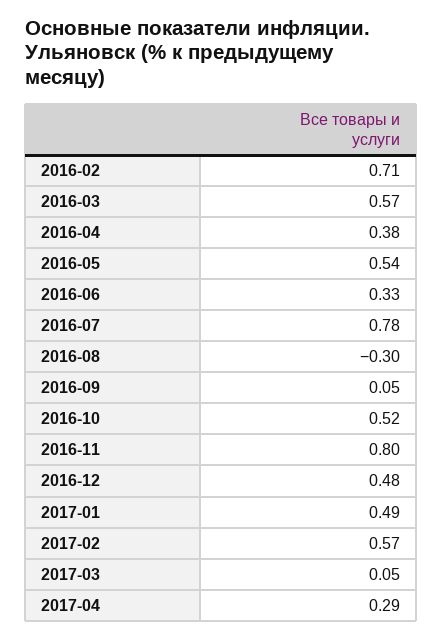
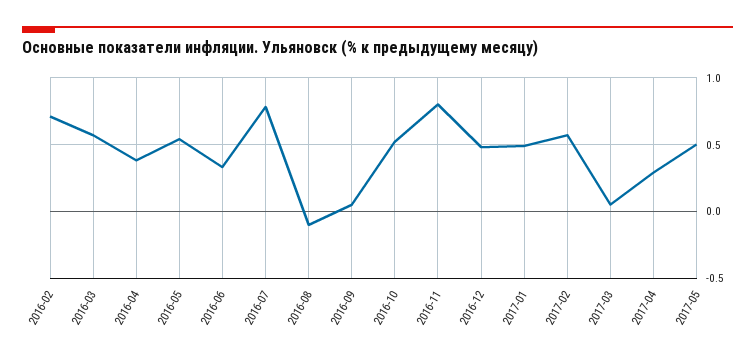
2016-08: -0.3 -> -0.1
2017-05: none -> 0.5

